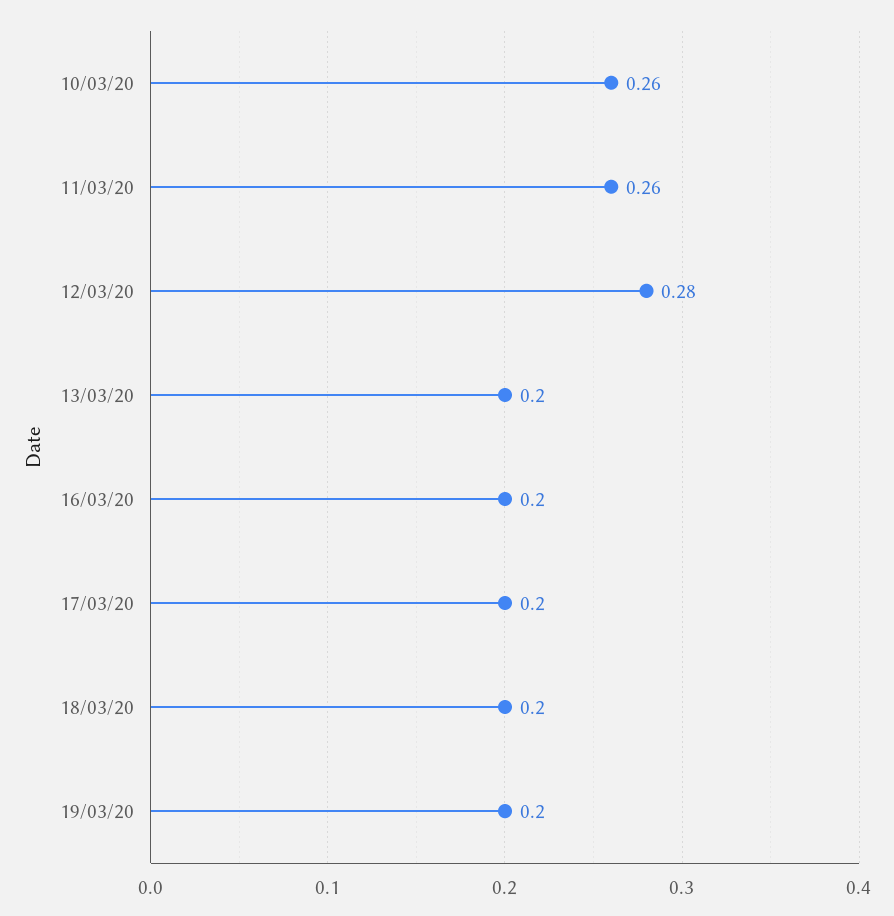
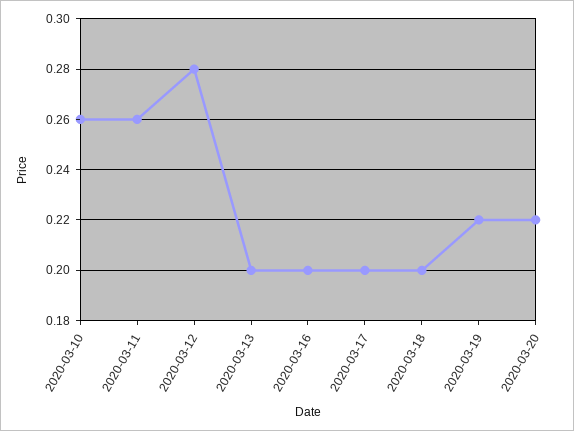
19/03/20: 0.2 -> 0.22
2020-03-20: none -> 0.22

